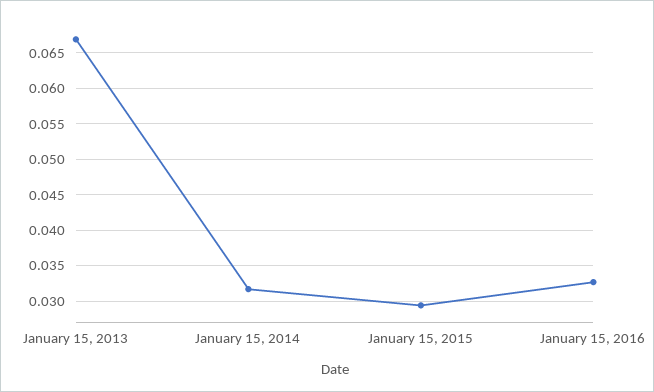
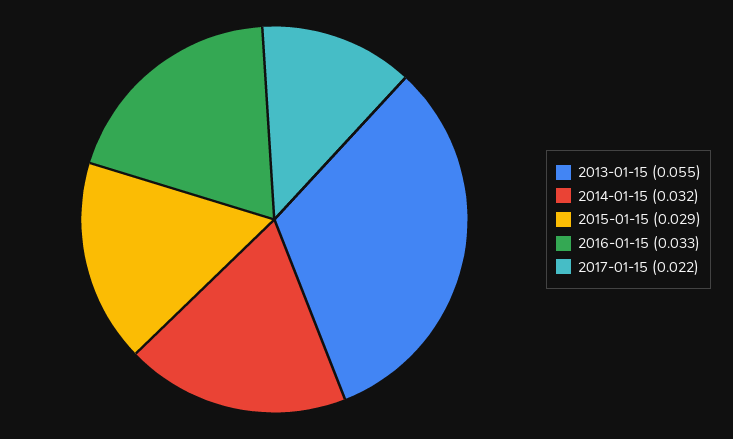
January 15, 2013: 0.067 -> 0.055
2017-01-15: none -> 0.022

